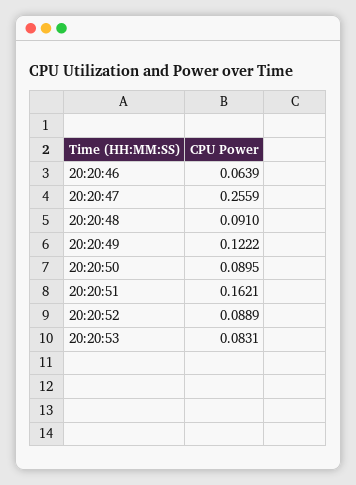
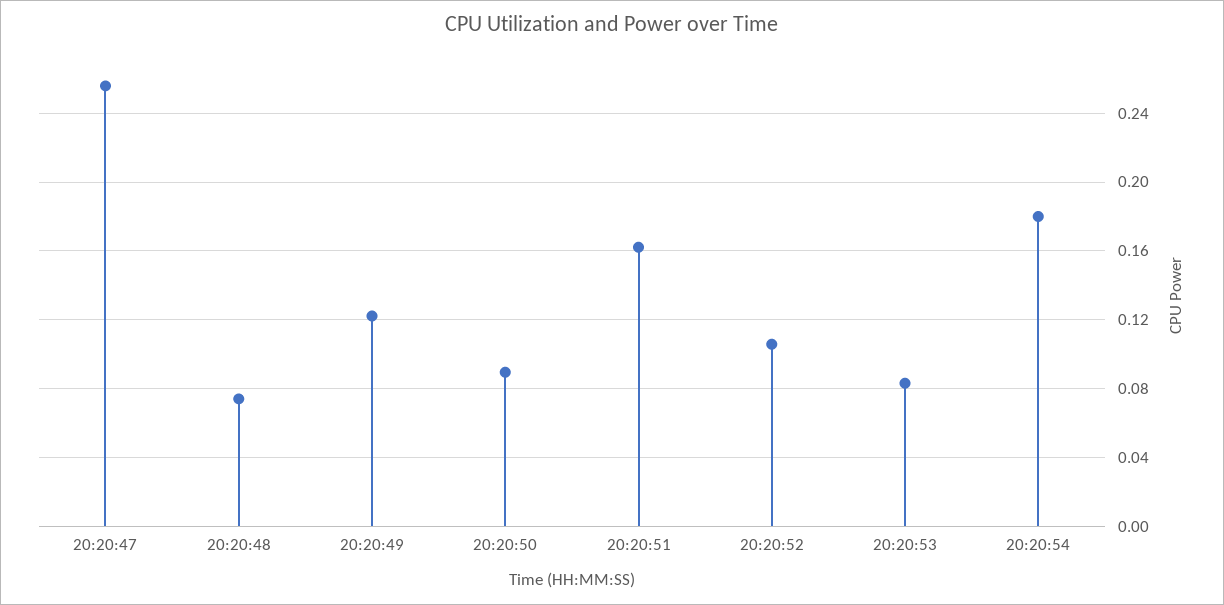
20:20:46: 0.0639 -> none
20:20:48: 0.091 -> 0.075
20:20:52: 0.0889 -> 0.105
20:20:54: none -> 0.18

